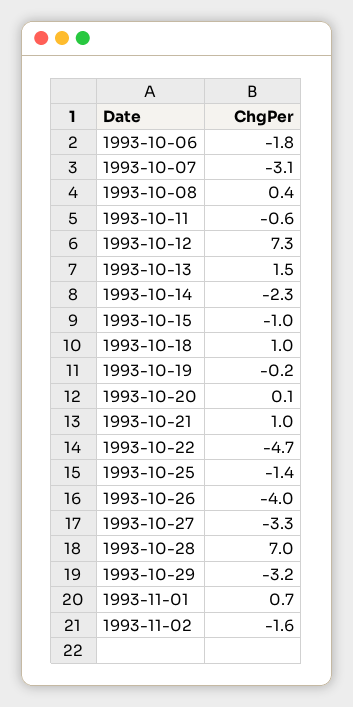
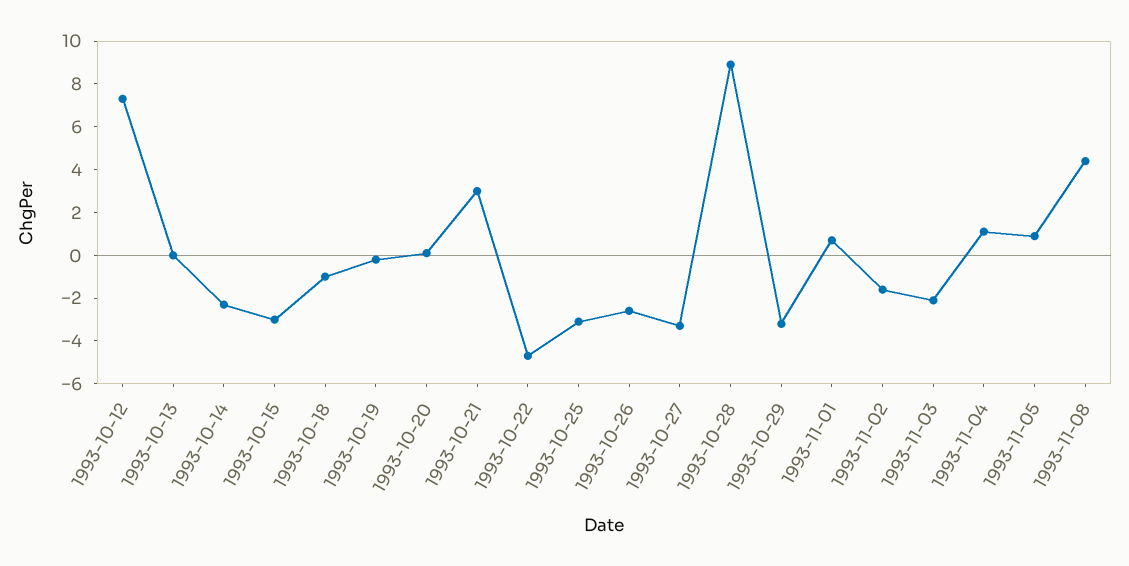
1993-10-06: -1.8 -> none
1993-10-07: -3.1 -> none
1993-10-08: 0.4 -> none
1993-10-11: -0.6 -> none
1993-10-13: 1.5 -> 0
1993-10-15: -1 -> -3
1993-10-18: 1 -> -1
1993-10-21: 1 -> 3
1993-10-25: -1.4 -> -3
1993-10-26: -4 -> -2.5
1993-10-28: 7 -> 9
1993-11-03: none -> -2
1993-11-04: none -> 1
1993-11-05: none -> 1
1993-11-08: none -> 4.5

